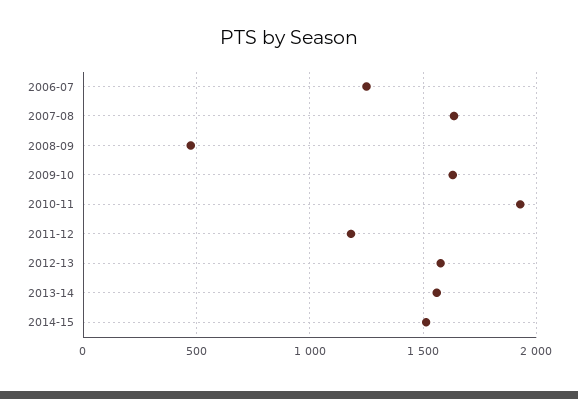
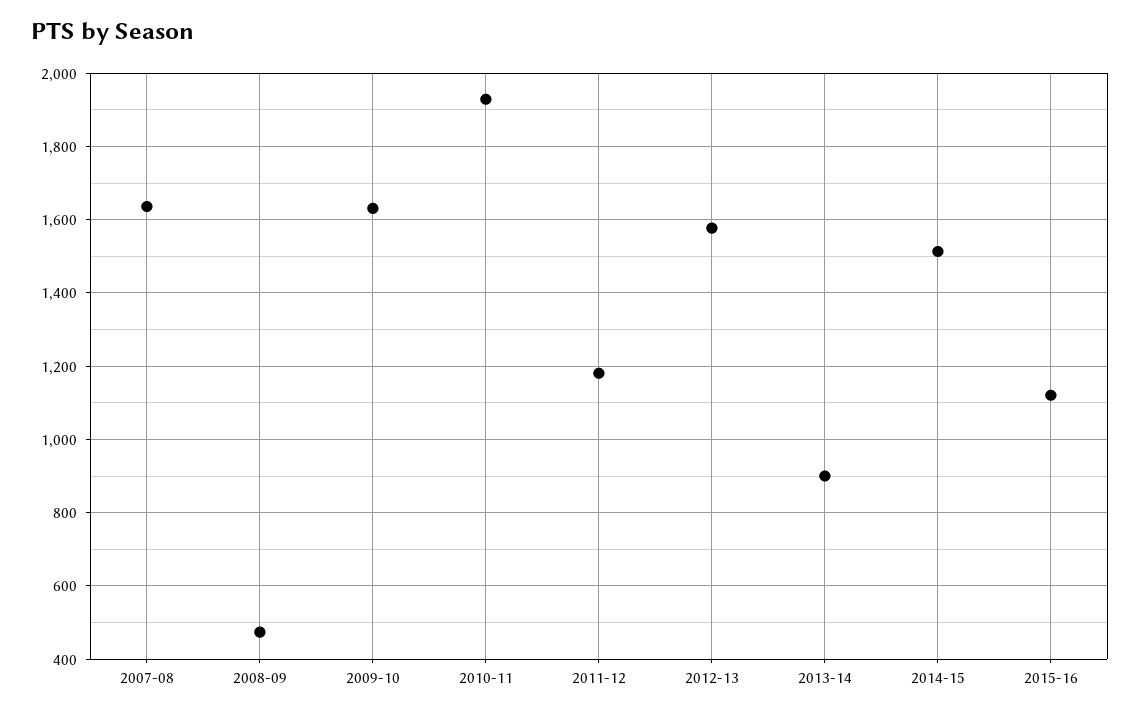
2006-07: 1250 -> none
2013-14: 1550 -> 900
2015-16: none -> 1120

